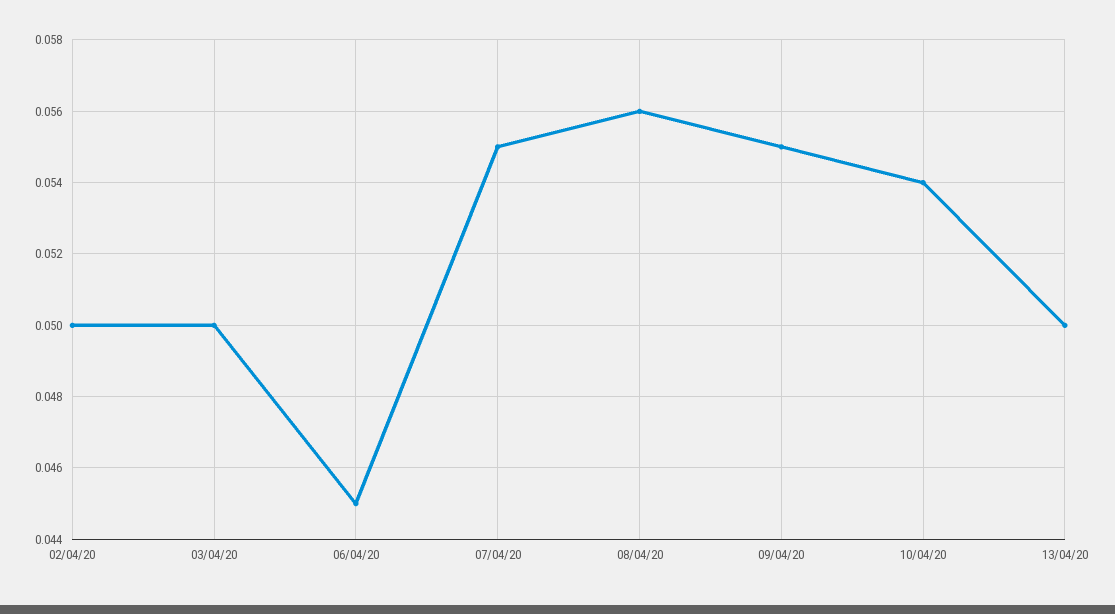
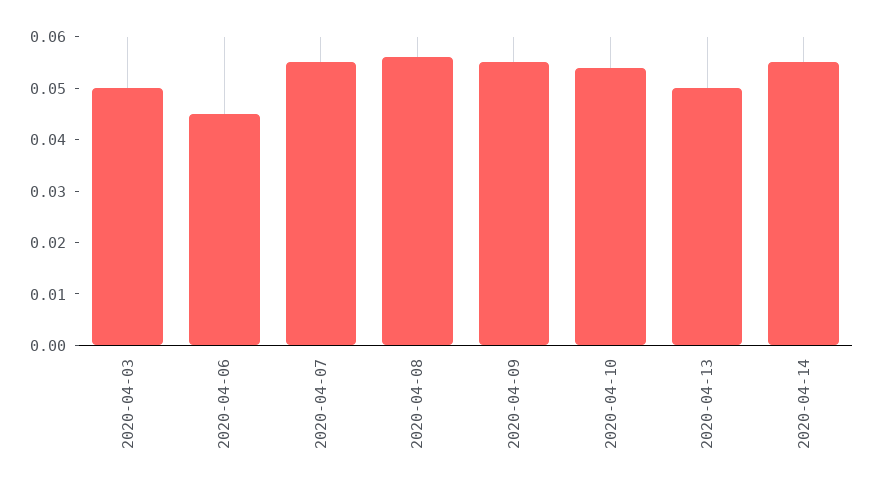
02/04/20: 0.05 -> none
2020-04-14: none -> 0.055

